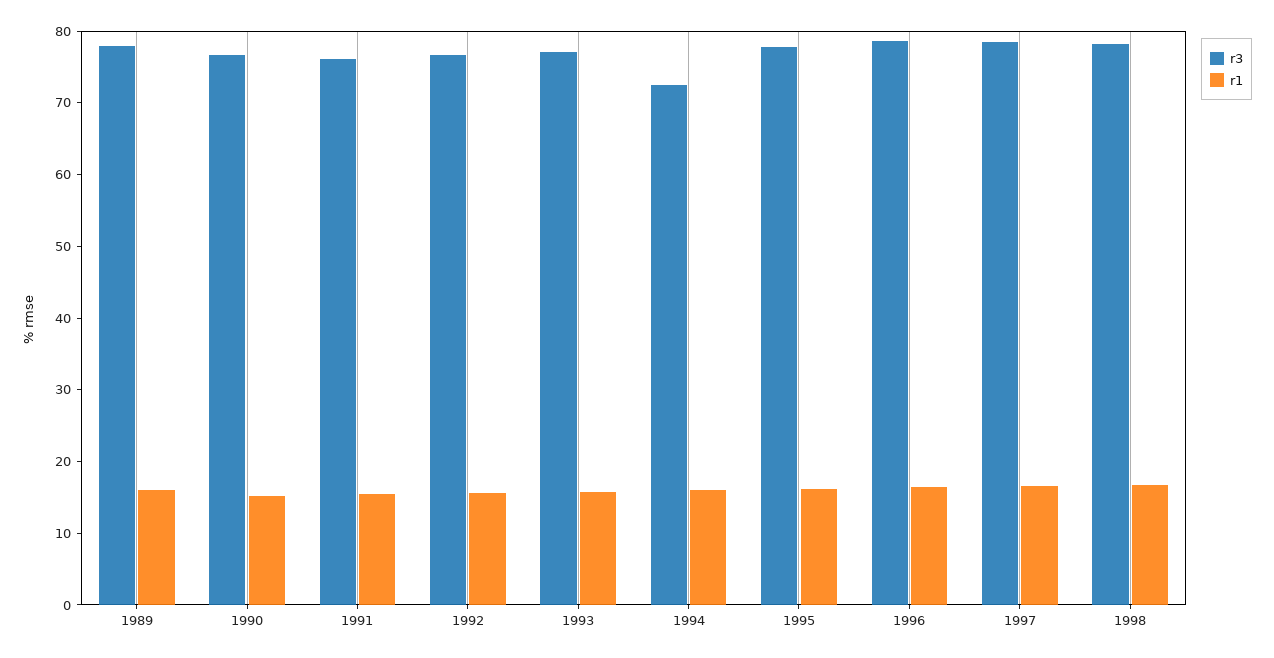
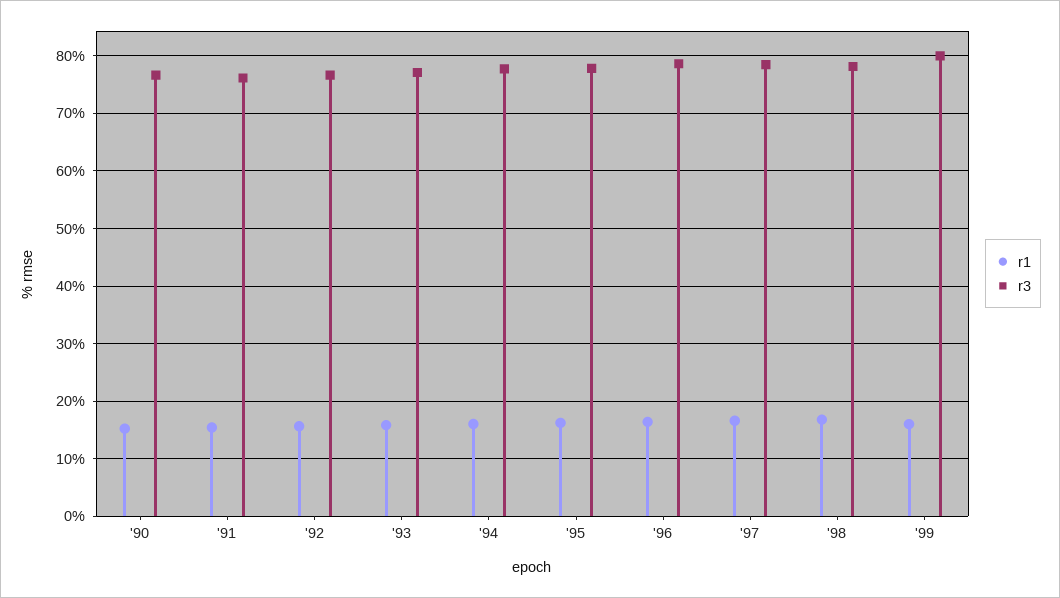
r3, 1989: 78 -> none
r1, 1989: 16 -> none
r3, 1994: 72 -> 78
r1, '99: none -> 16
r3, '99: none -> 80

